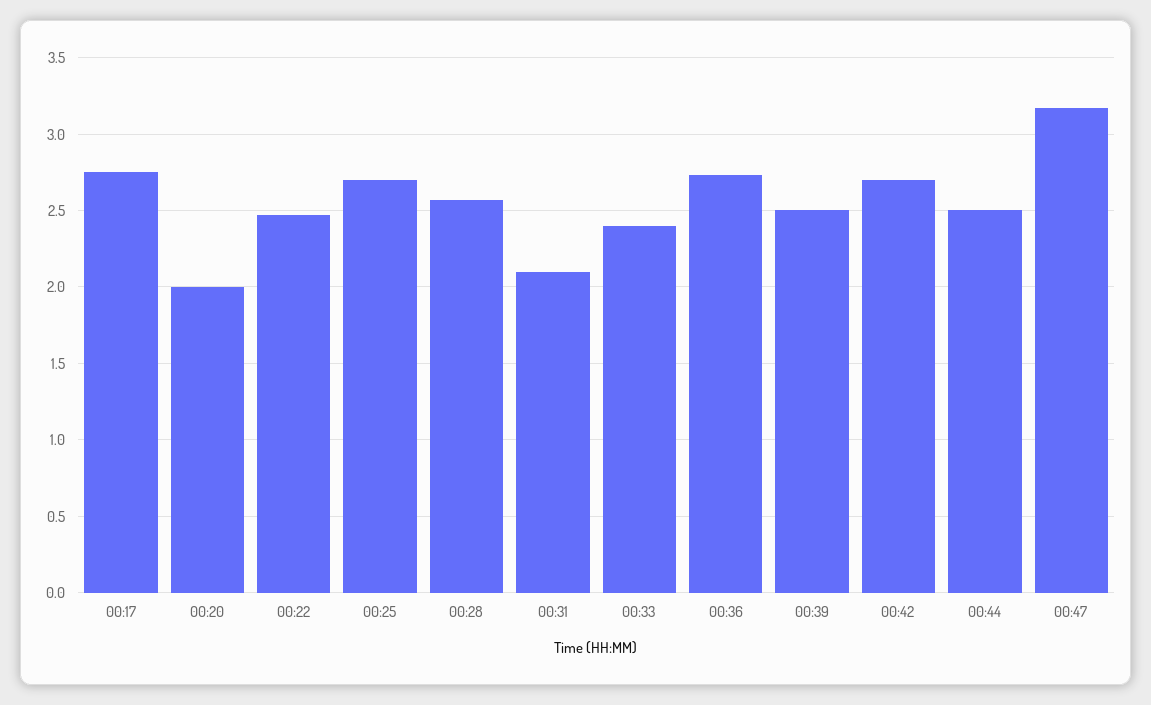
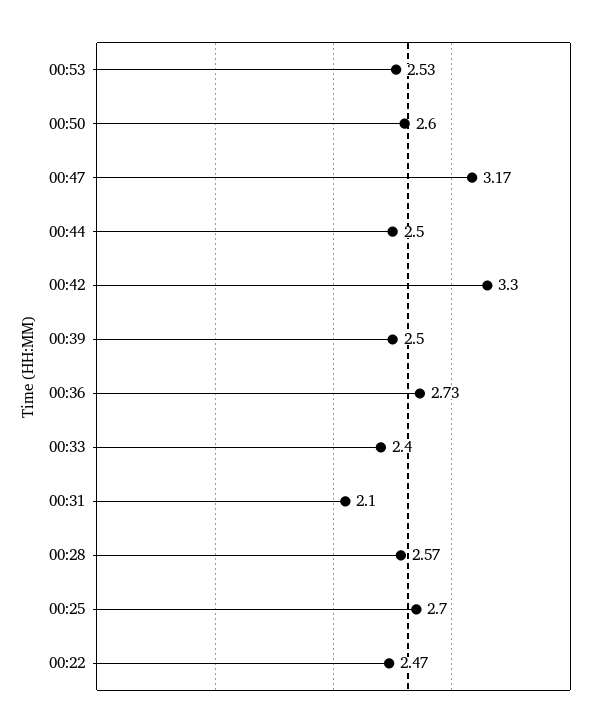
00:17: 2.75 -> none
00:20: 2 -> none
00:42: 2.7 -> 3.3
00:53: none -> 2.53
00:50: none -> 2.6

